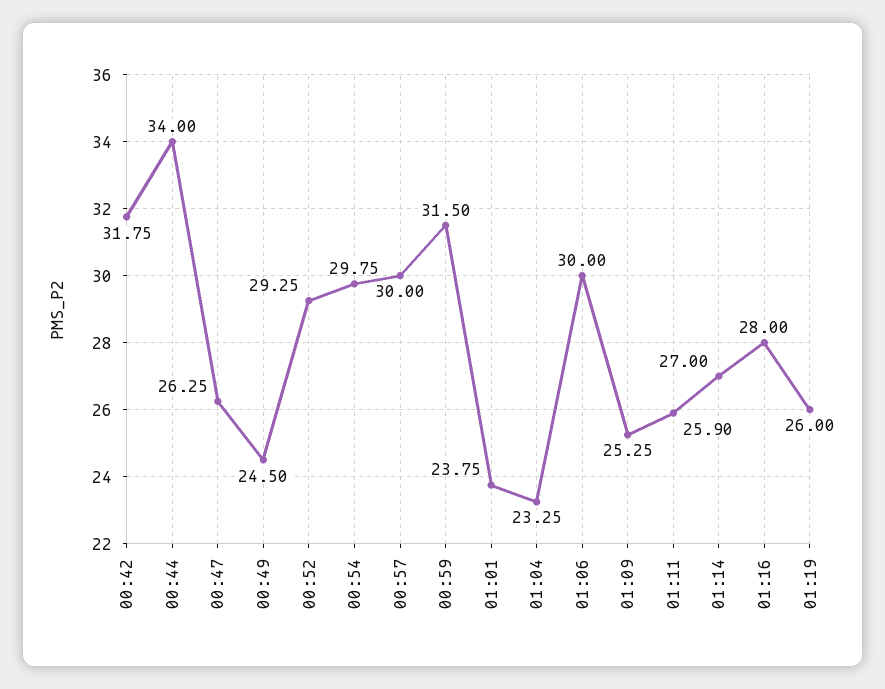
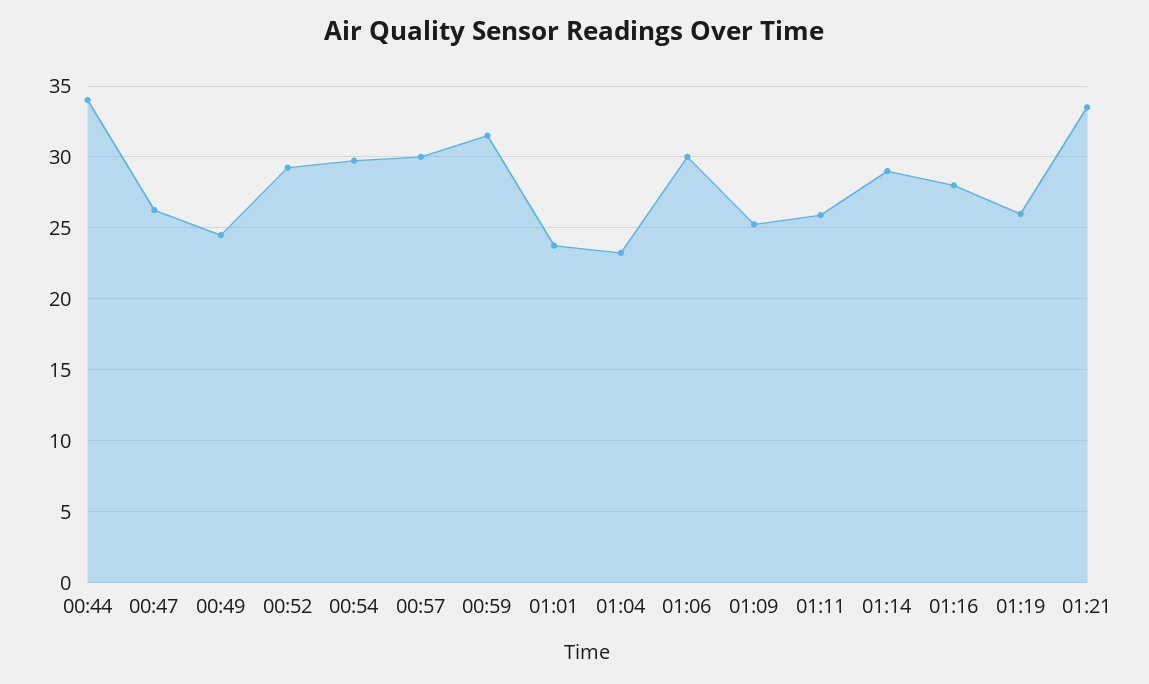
00:42: 31.75 -> none
01:14: 27 -> 29
01:21: none -> 33.5

